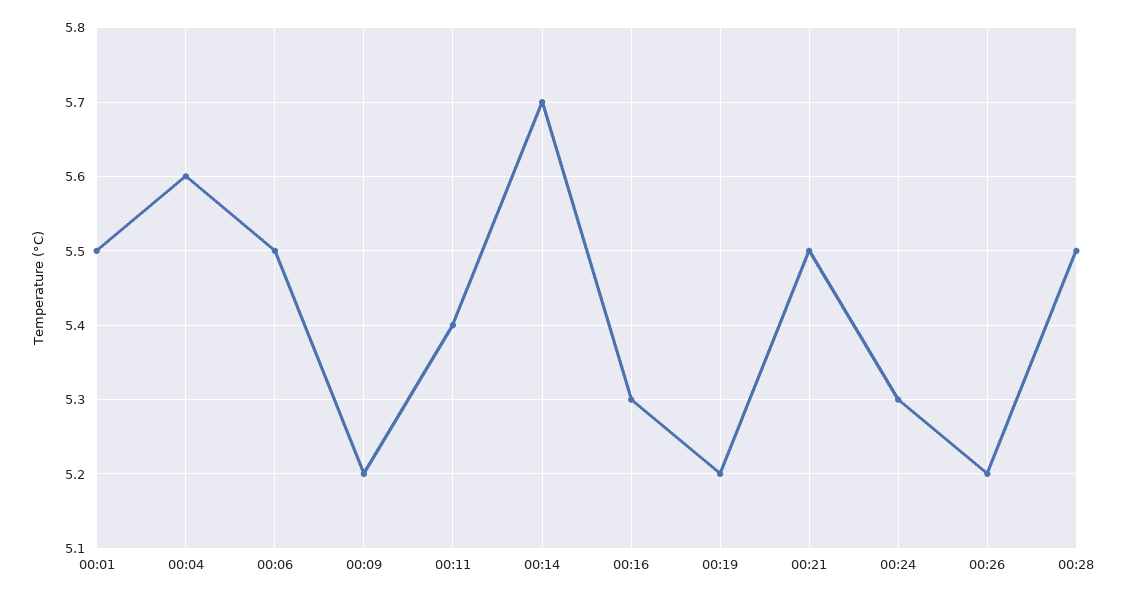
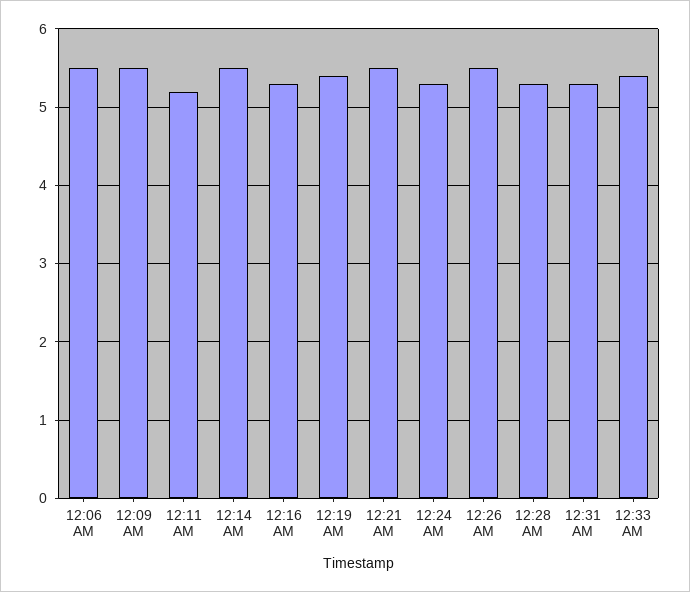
00:01: 5.5 -> none
00:04: 5.6 -> none
00:09: 5.2 -> 5.5
00:11: 5.4 -> 5.2
00:14: 5.7 -> 5.5
00:19: 5.2 -> 5.4
00:26: 5.2 -> 5.5
00:28: 5.5 -> 5.3
12:31 AM: none -> 5.3
12:33 AM: none -> 5.4

